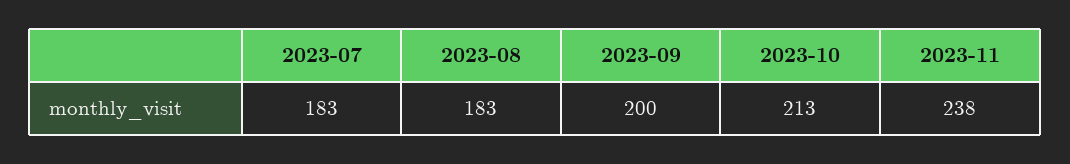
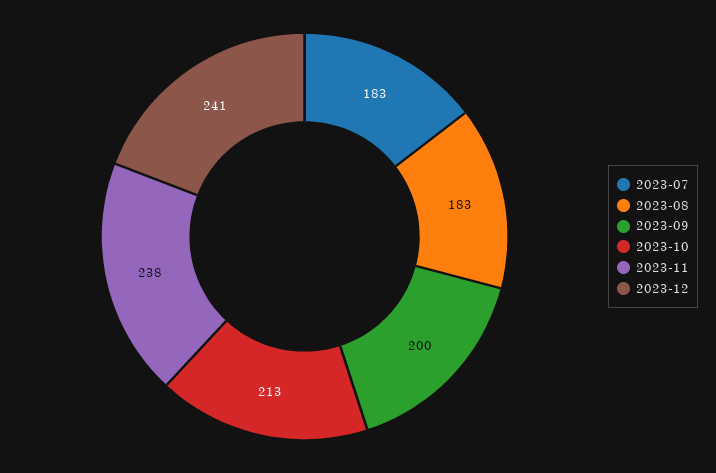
2023-12: none -> 241

